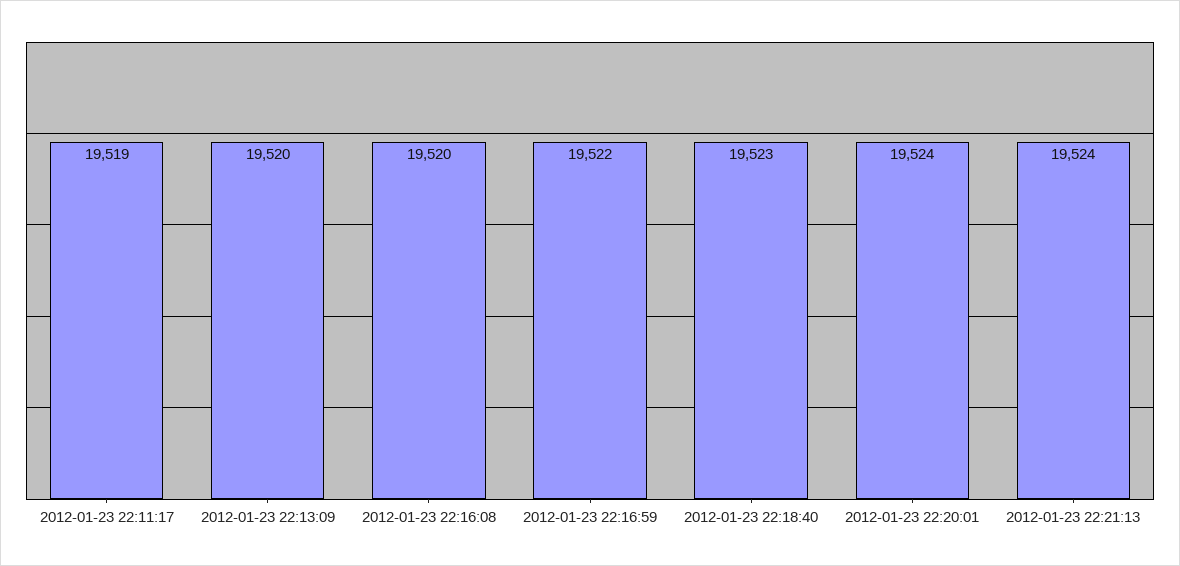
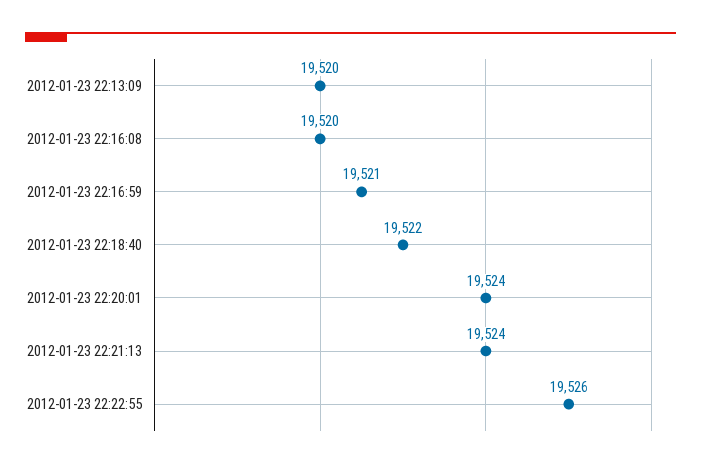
2012-01-23 22:11:17: 19519 -> none
2012-01-23 22:16:59: 19522 -> 19521
2012-01-23 22:18:40: 19523 -> 19522
2012-01-23 22:22:55: none -> 19526

